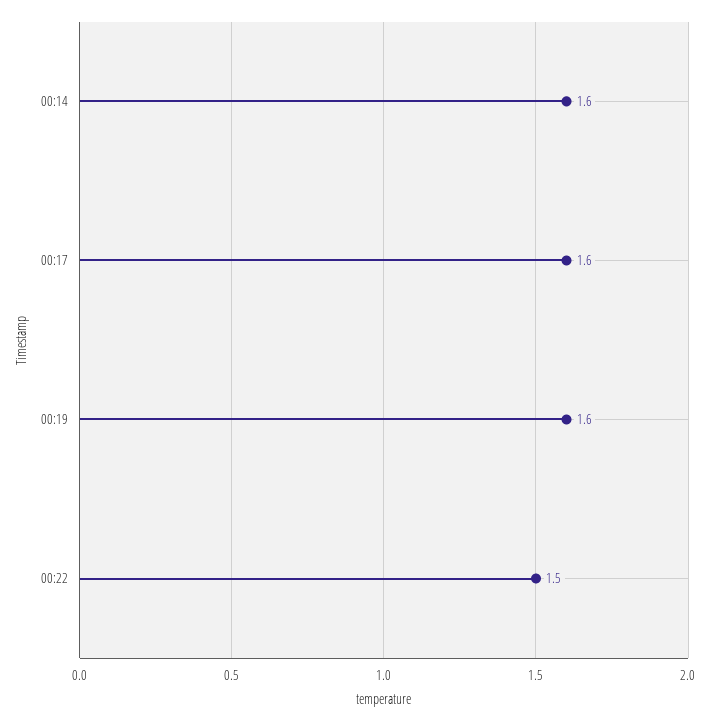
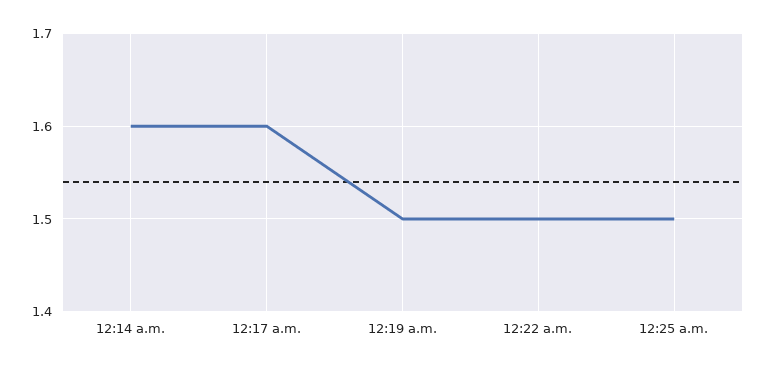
00:19: 1.6 -> 1.5
12:25 a.m.: none -> 1.5

